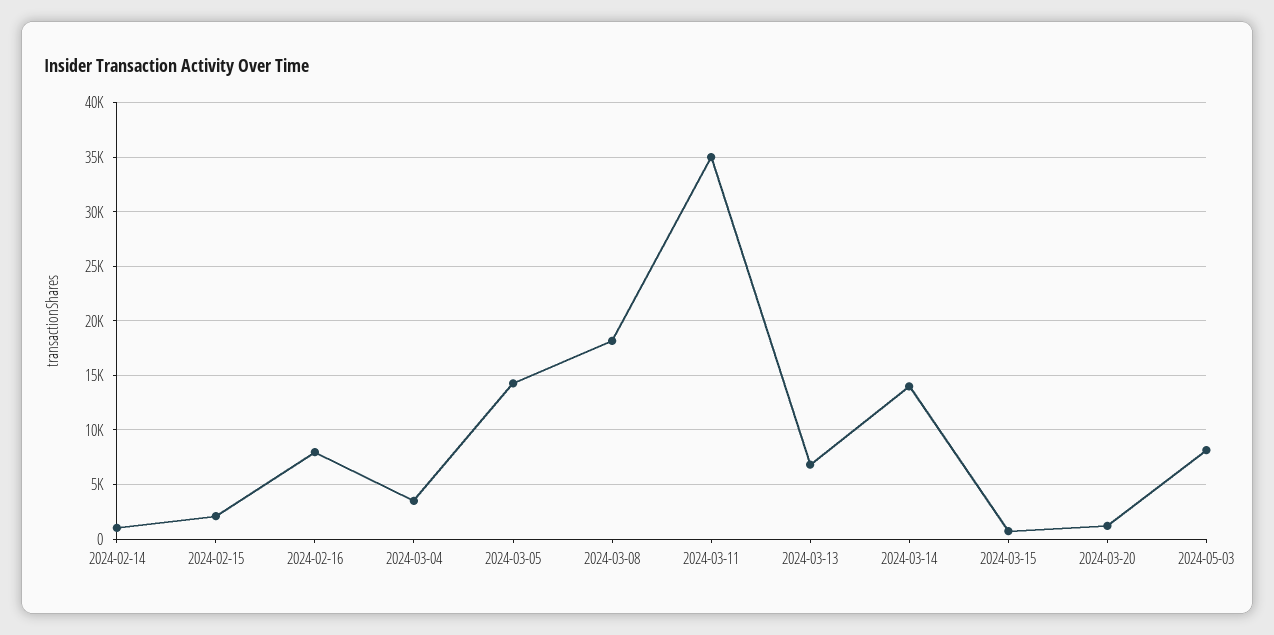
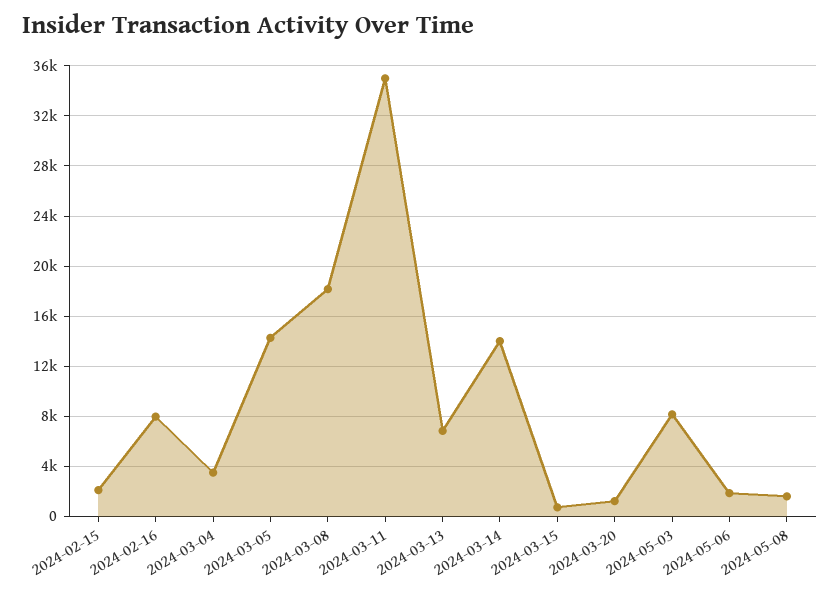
2024-02-14: 1000 -> none
2024-05-06: none -> 2000
2024-05-08: none -> 1500

